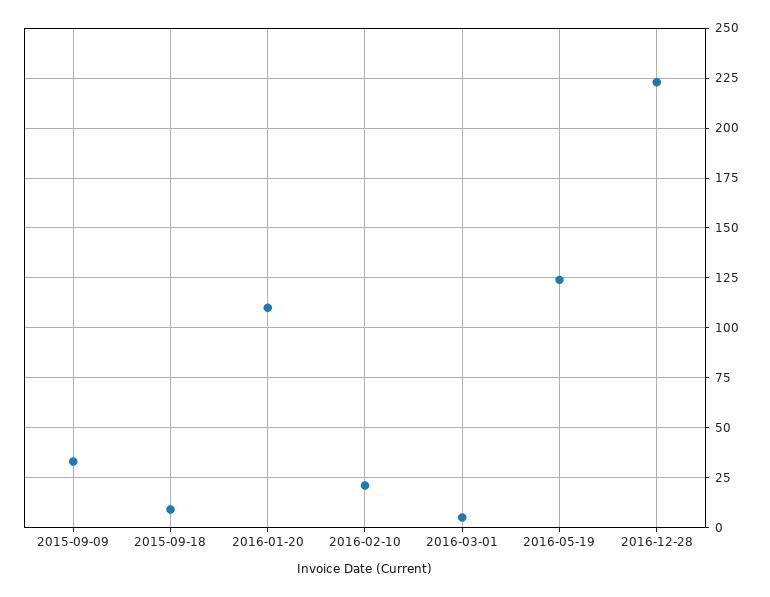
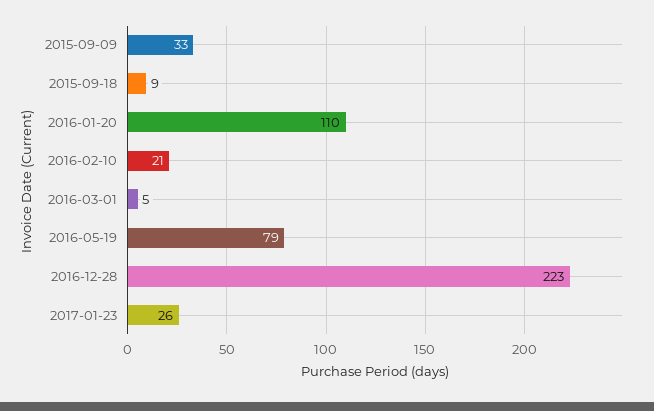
2016-05-19: 125 -> 79
2017-01-23: none -> 26

